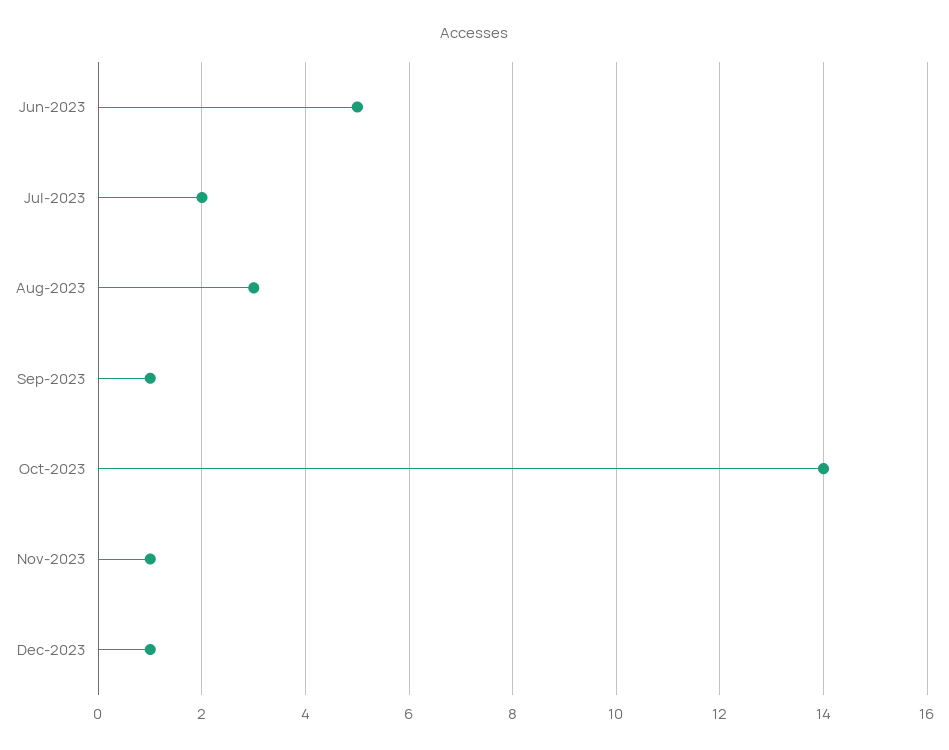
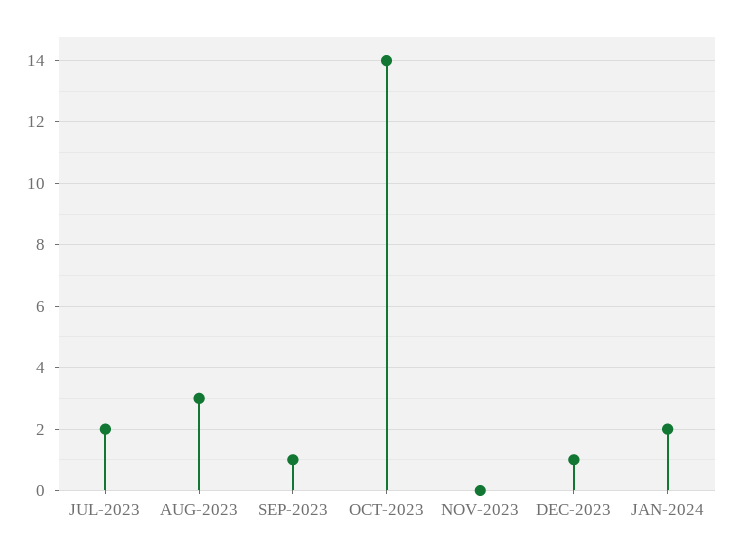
Jun-2023: 5 -> none
Nov-2023: 1 -> 0
JAN-2024: none -> 2

